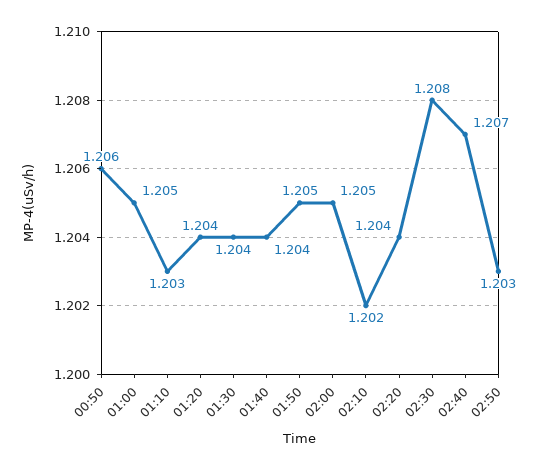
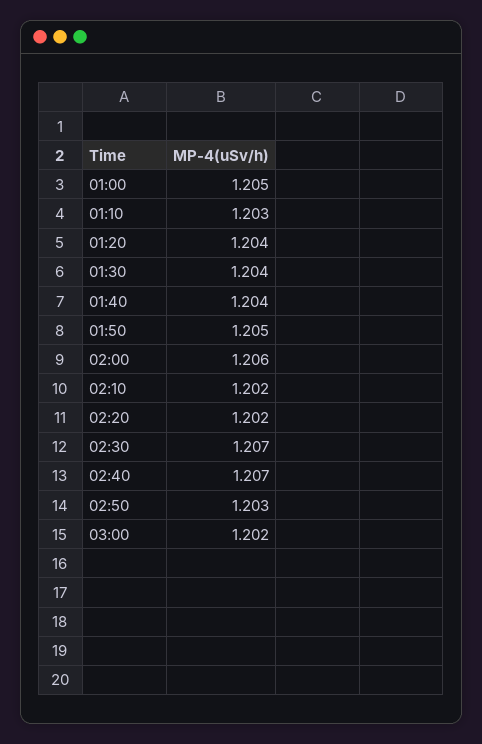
00:50: 1.206 -> none
02:00: 1.205 -> 1.206
02:20: 1.204 -> 1.202
02:30: 1.208 -> 1.207
03:00: none -> 1.202

